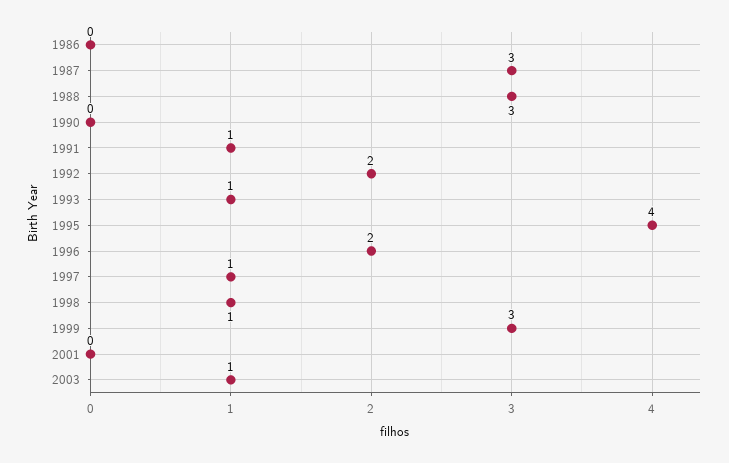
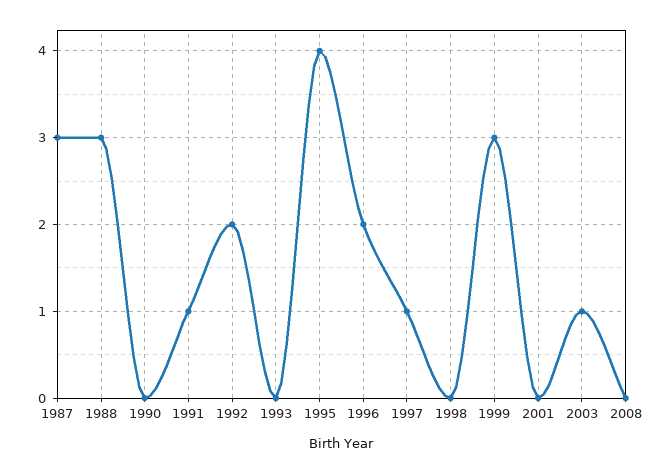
1986: 0 -> none
1993: 1 -> 0
1998: 1 -> 0
2008: none -> 0

